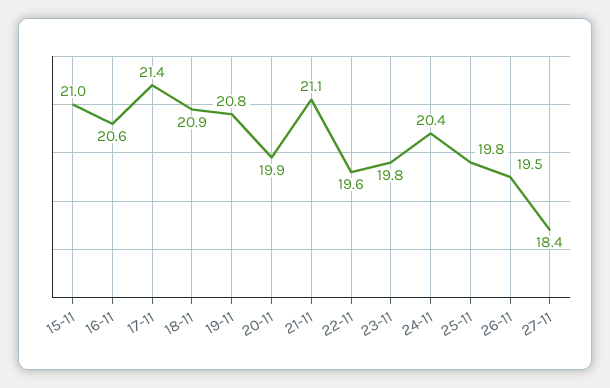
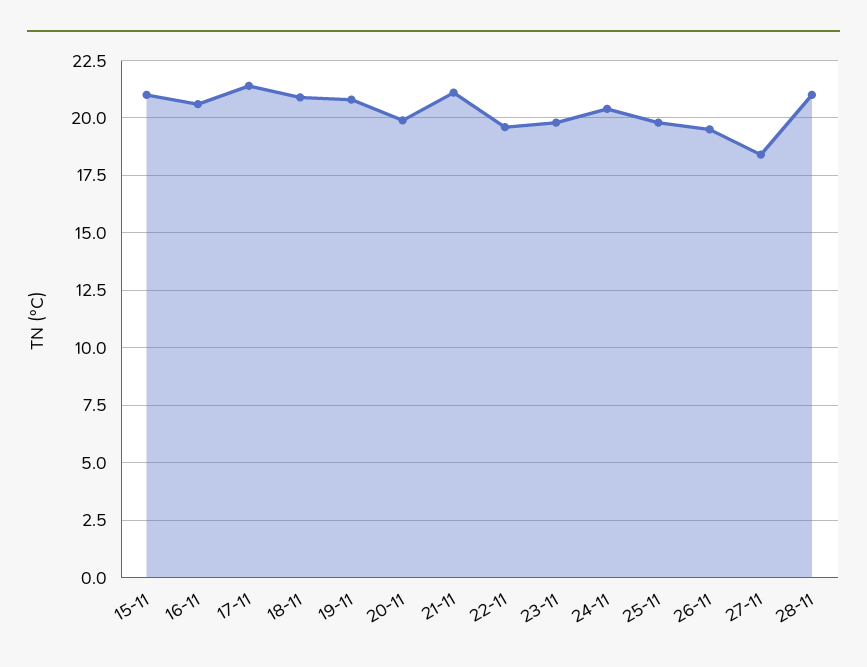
28-11: none -> 21

